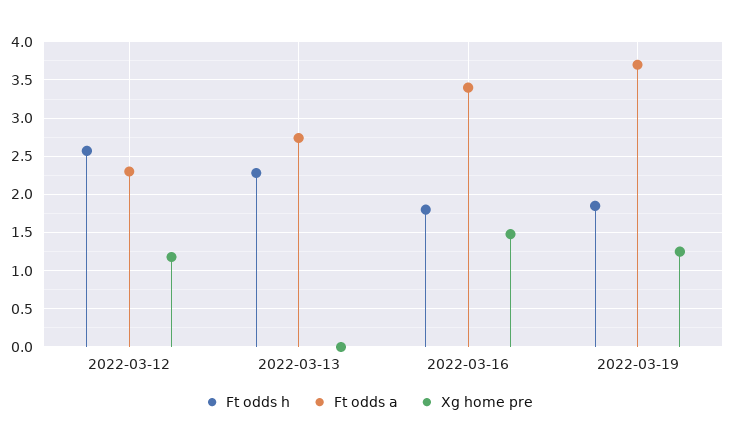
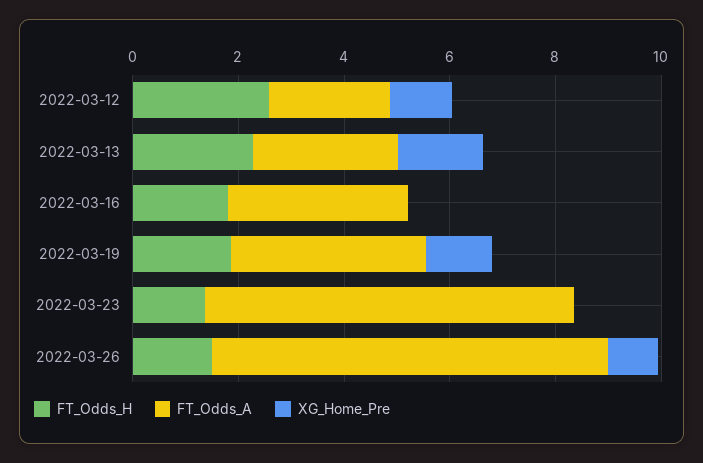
Xg home pre, 2022-03-13: 0 -> 1.5
Xg home pre, 2022-03-16: 1.5 -> 0
Ft odds h, 2022-03-23: none -> 1.5
Ft odds a, 2022-03-23: none -> 7
Xg home pre, 2022-03-23: none -> 0
Ft odds h, 2022-03-26: none -> 1.5
Ft odds a, 2022-03-26: none -> 7.5
Xg home pre, 2022-03-26: none -> 1

